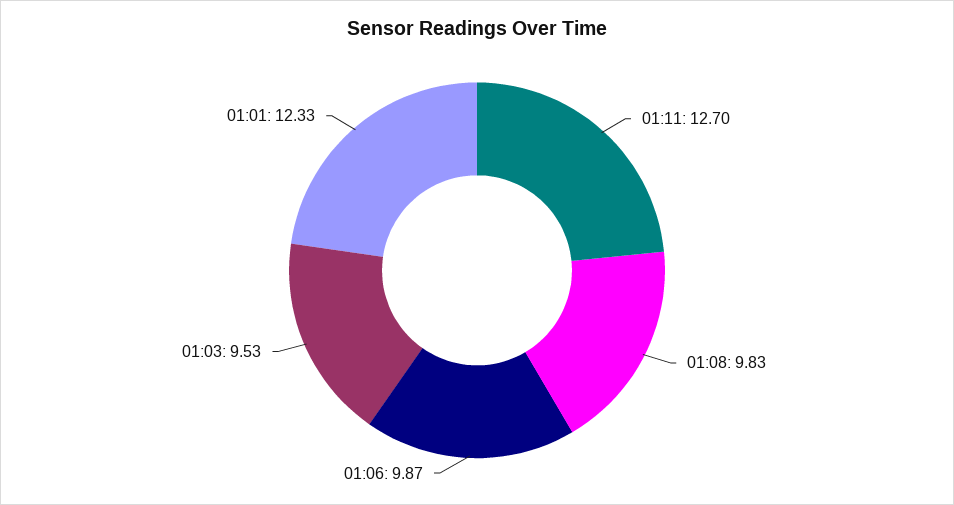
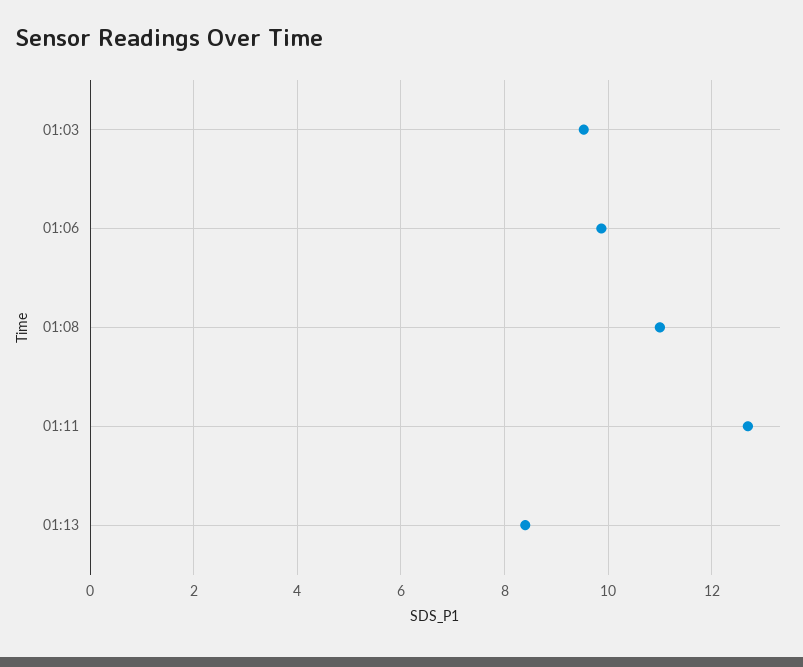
01:08: 9.83 -> 11
01:01: 12.33 -> none
01:13: none -> 8.4

